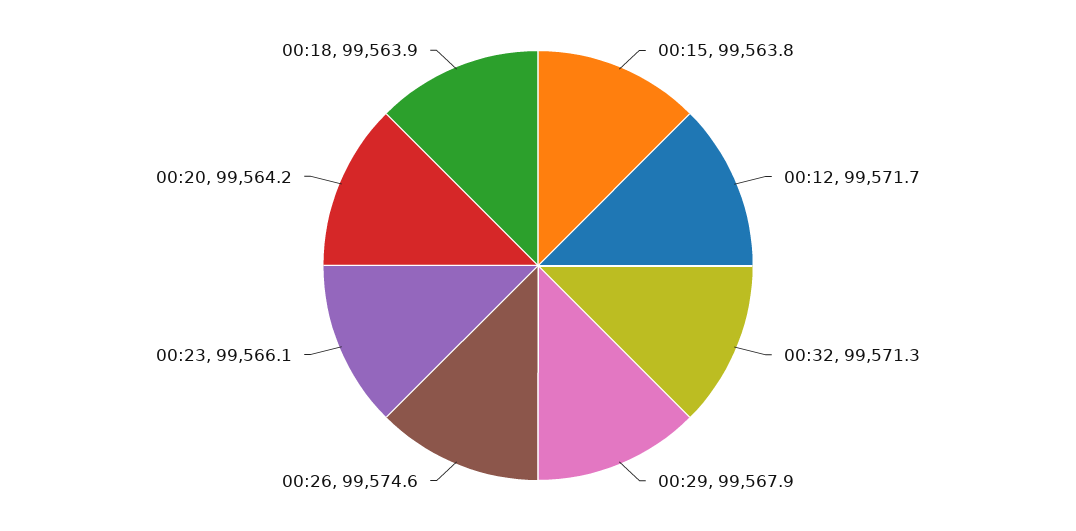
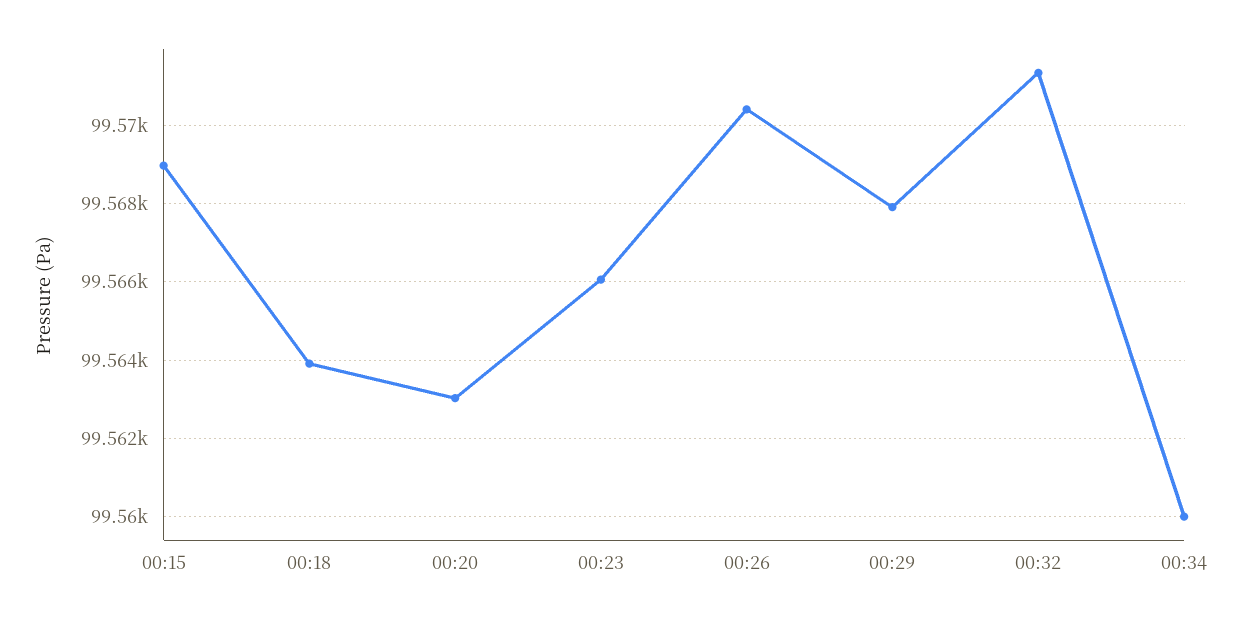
00:15: 99563.8 -> 99569
00:12: 99571.7 -> none
00:26: 99574.6 -> 99570.4
00:20: 99564.2 -> 99563
00:34: none -> 99560

